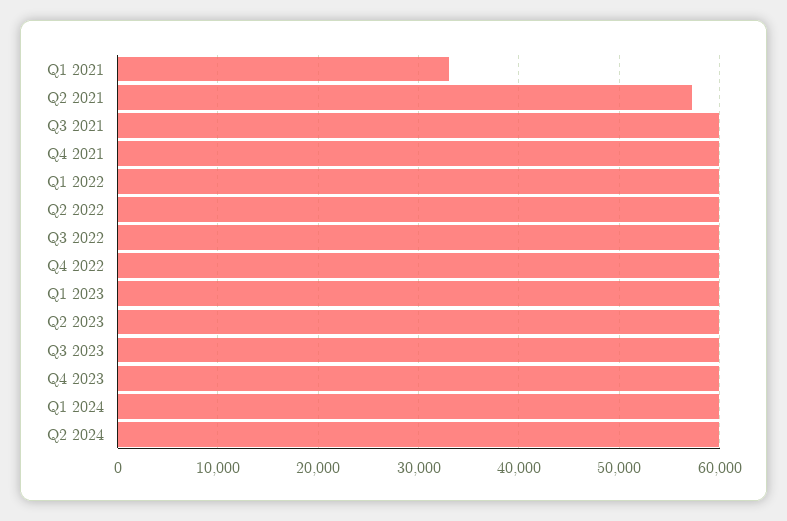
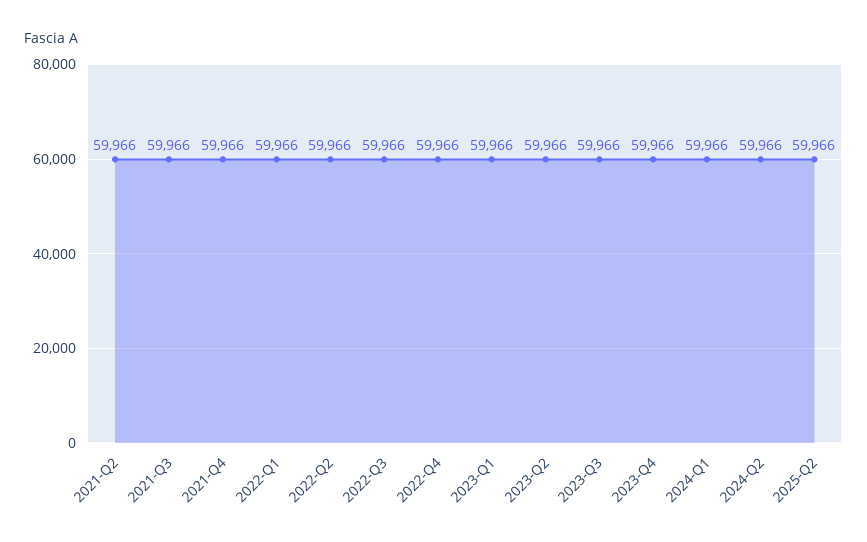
Q1 2021: 33000 -> none
Q2 2021: 57000 -> 59966
2025-Q2: none -> 59966

